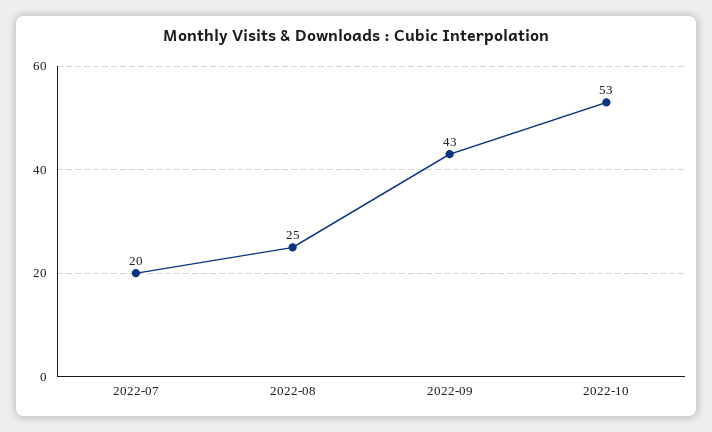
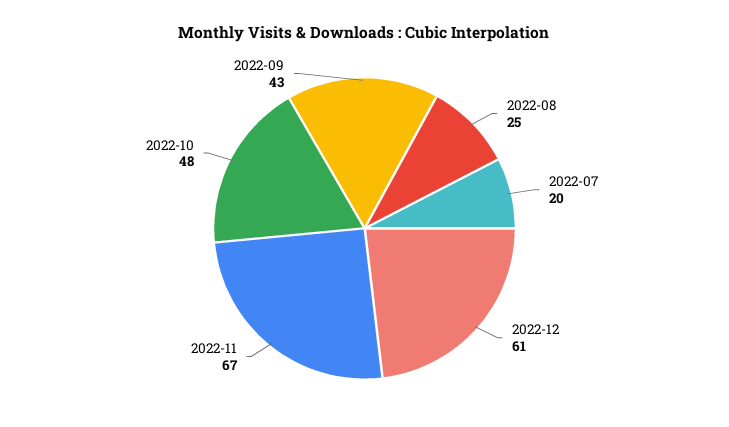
2022-10: 53 -> 48
2022-12: none -> 61
2022-11: none -> 67

